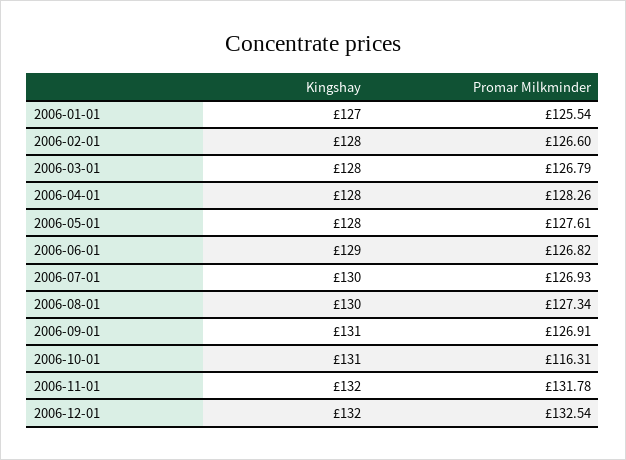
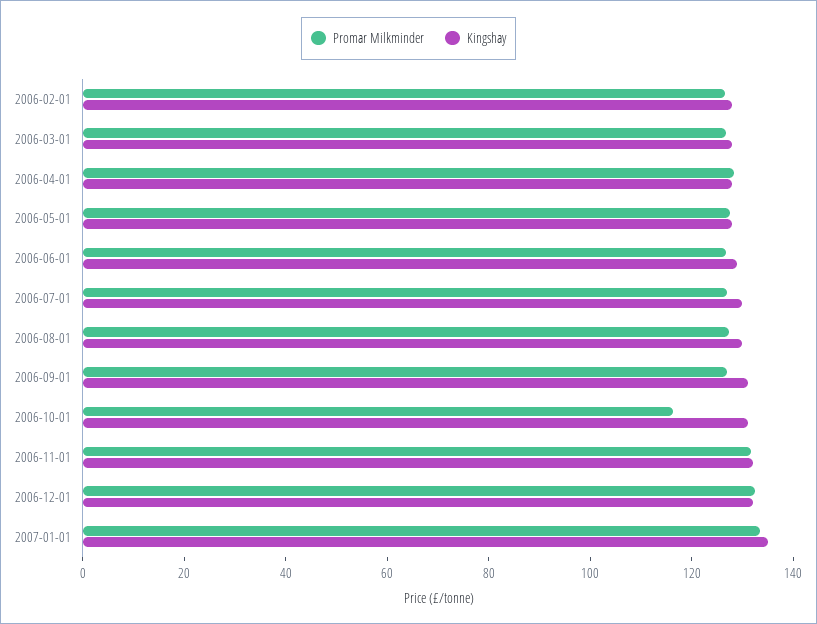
Kingshay, 2006-01-01: 127 -> none
Promar Milkminder, 2006-01-01: 125.54 -> none
Promar Milkminder, 2007-01-01: none -> 135
Kingshay, 2007-01-01: none -> 135

